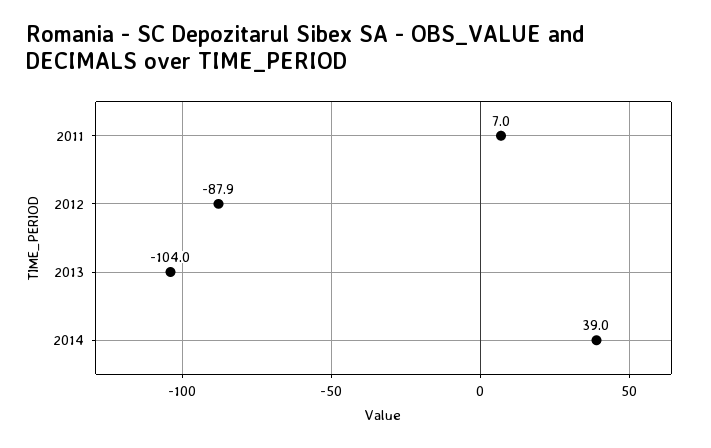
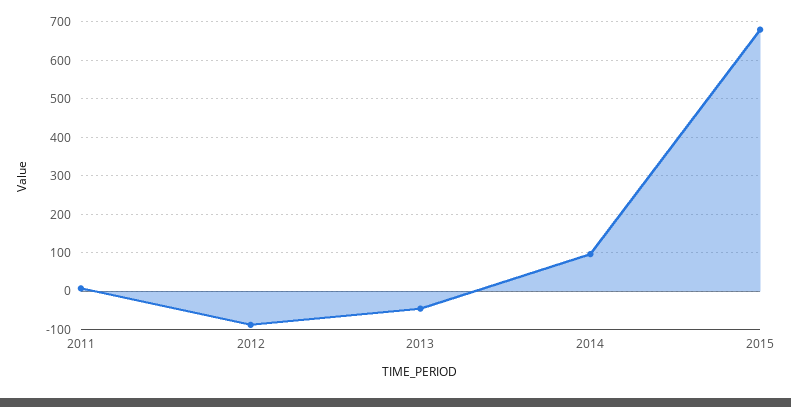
2013: -104 -> -40
2014: 39 -> 100
2015: none -> 680

